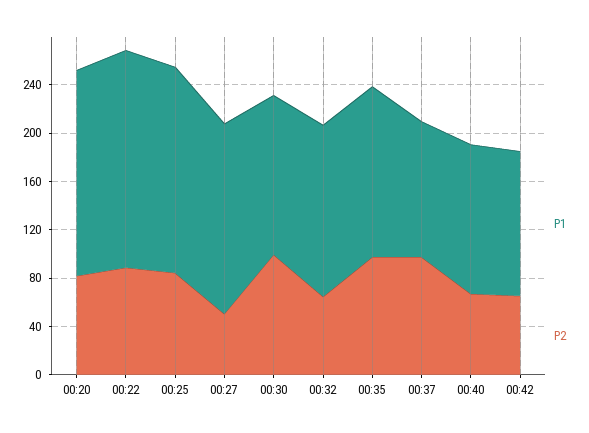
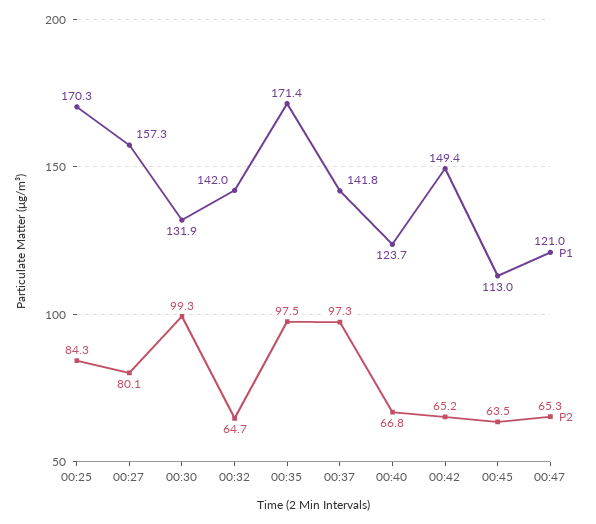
P1, 00:20: 170 -> none
P2, 00:20: 80 -> none
P1, 00:22: 180 -> none
P2, 00:22: 90 -> none
P2, 00:27: 50 -> 80.1
P1, 00:35: 140 -> 171.4
P1, 00:37: 110 -> 141.8
P1, 00:42: 120 -> 149.4
P1, 00:45: none -> 113
P2, 00:45: none -> 63.5
P1, 00:47: none -> 121
P2, 00:47: none -> 65.3

